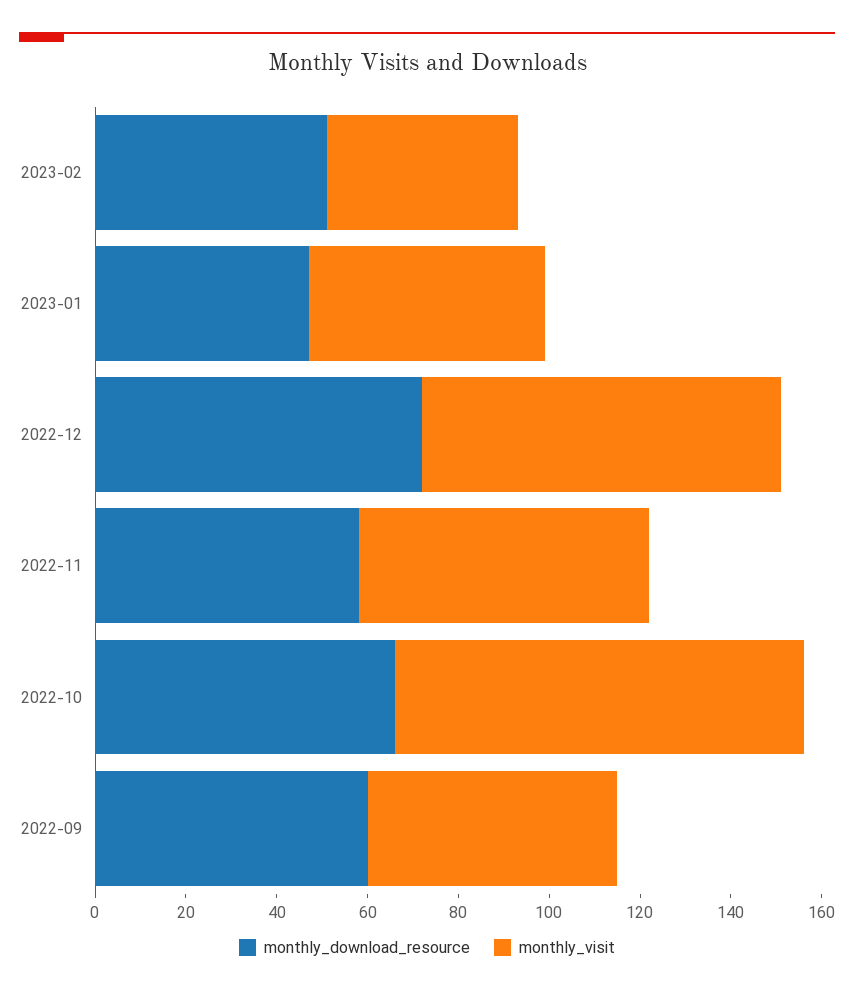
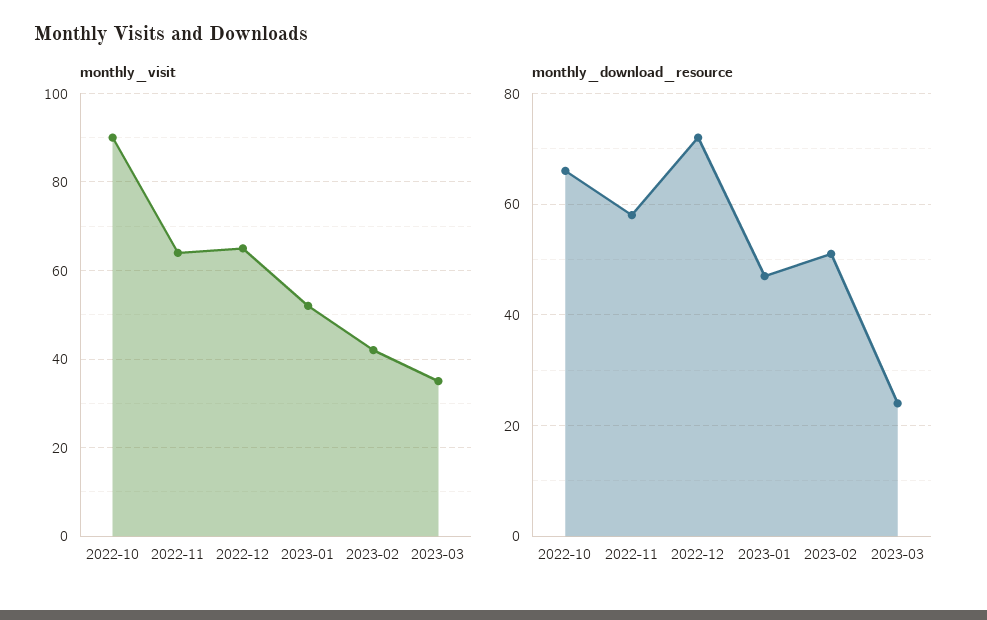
monthly_visit, 2022-12: 80 -> 65
monthly_download_resource, 2022-09: 60 -> none
monthly_visit, 2022-09: 55 -> none
monthly_visit, 2023-03: none -> 35
monthly_download_resource, 2023-03: none -> 25

